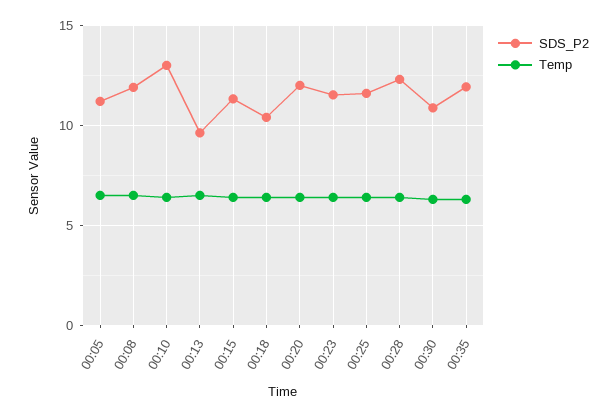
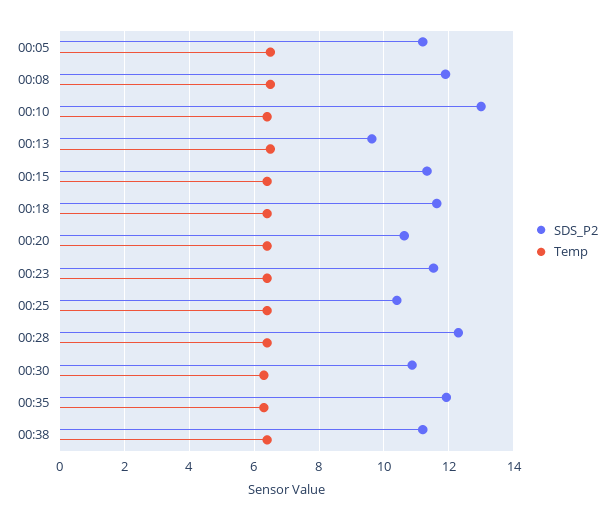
SDS_P2, 00:18: 10.5 -> 11.6
SDS_P2, 00:20: 12 -> 10.6
SDS_P2, 00:25: 11.5 -> 10.4
SDS_P2, 00:38: none -> 11.2
Temp, 00:38: none -> 6.4

